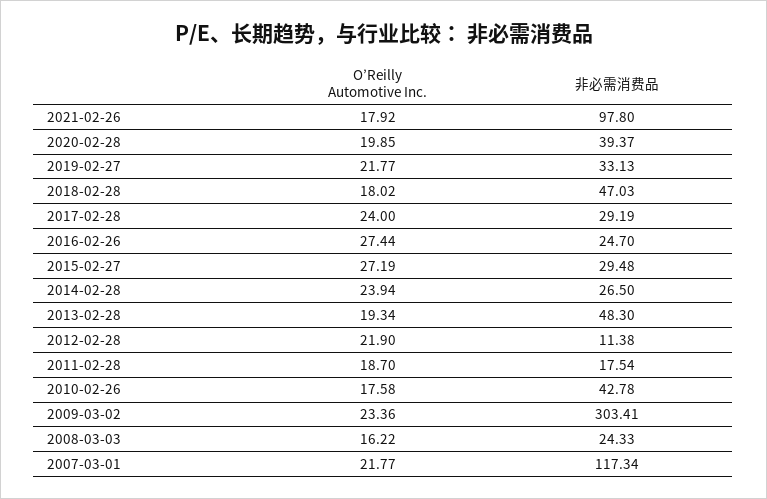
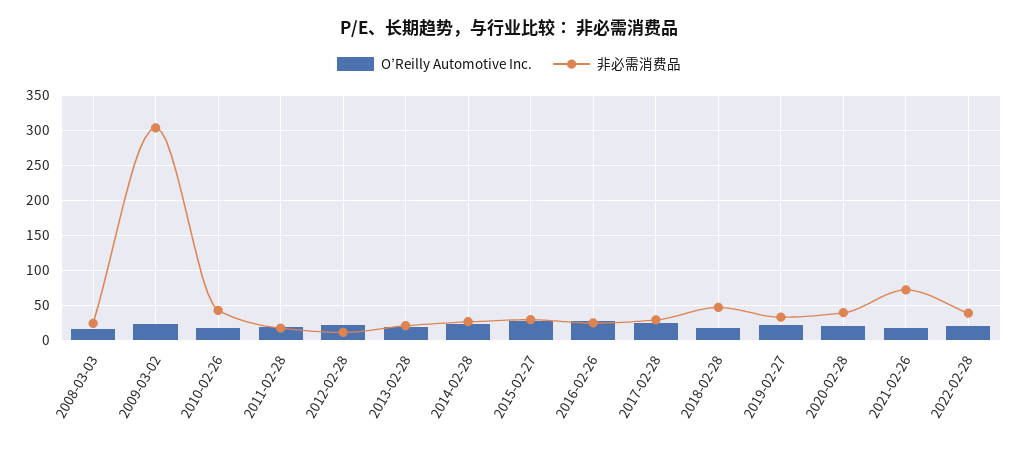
非必需消费品, 2021-02-26: 97.8 -> 70
非必需消费品, 2013-02-28: 48.3 -> 20
O’Reilly Automotive Inc., 2007-03-01: 21.77 -> none
非必需消费品, 2007-03-01: 117.34 -> none
O’Reilly Automotive Inc., 2022-02-28: none -> 20
非必需消费品, 2022-02-28: none -> 40

